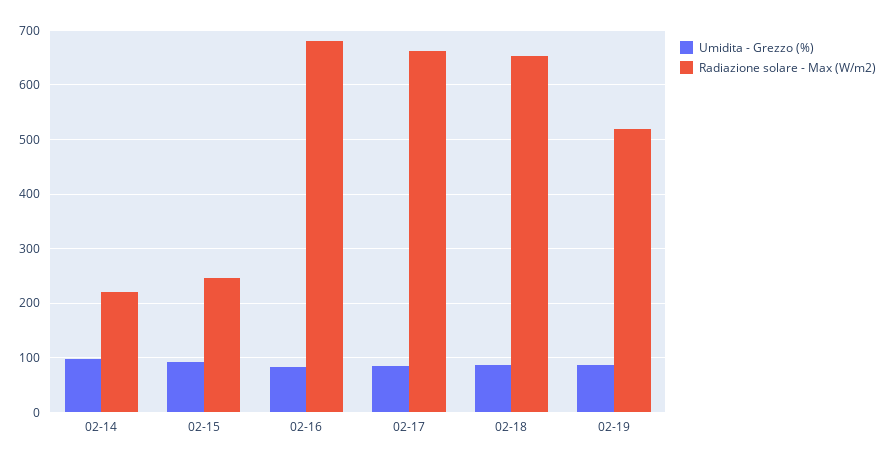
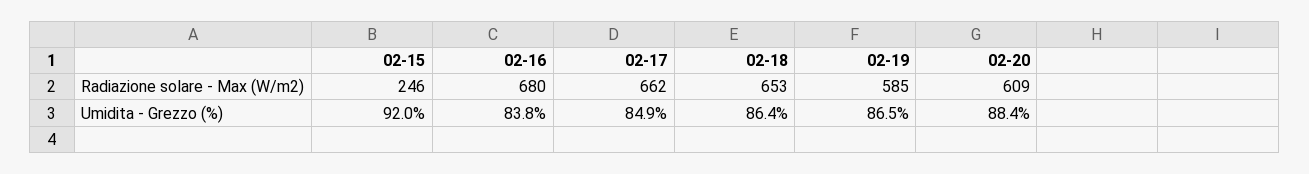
Umidita - Grezzo (%), 02-14: 100 -> none
Radiazione solare - Max (W/m2), 02-14: 220 -> none
Radiazione solare - Max (W/m2), 02-19: 520 -> 585
Radiazione solare - Max (W/m2), 02-20: none -> 609
Umidita - Grezzo (%), 02-20: none -> 88.4

